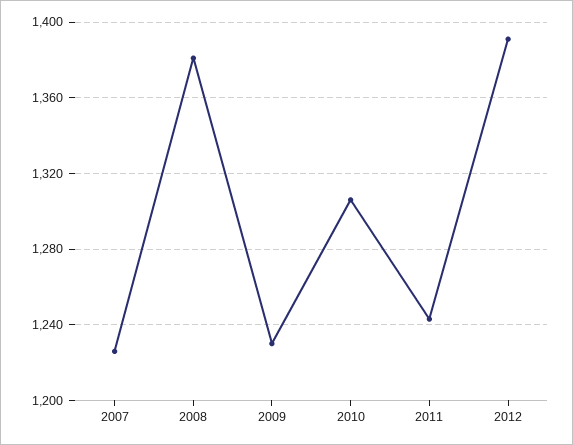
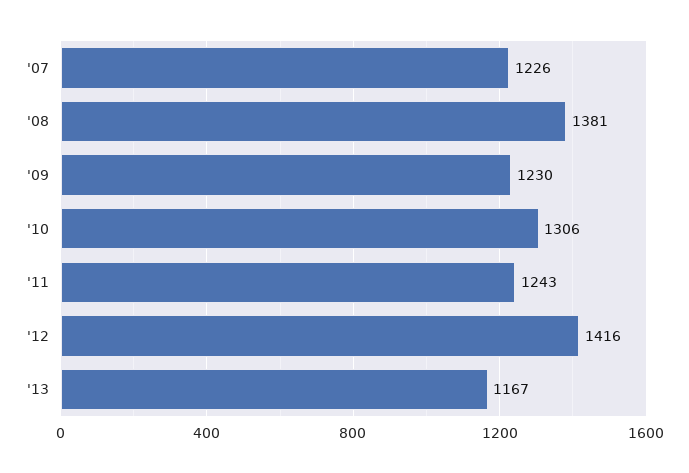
2012: 1390 -> 1416
'13: none -> 1167

